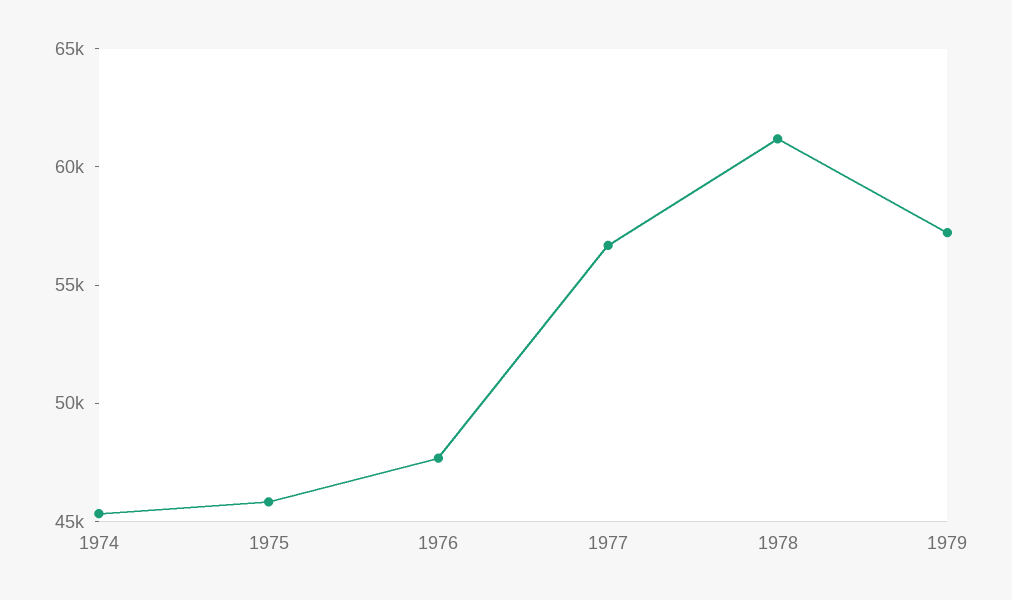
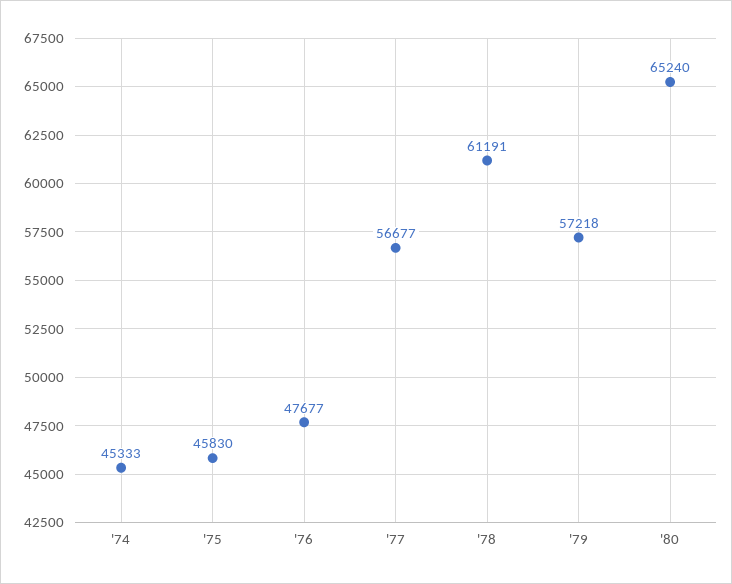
'80: none -> 65240

